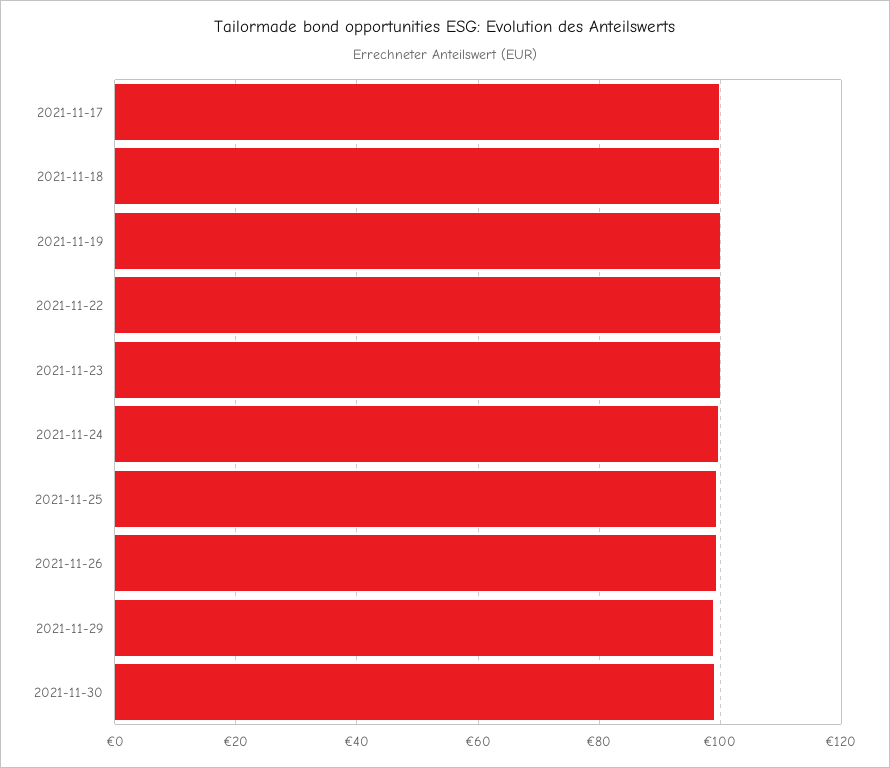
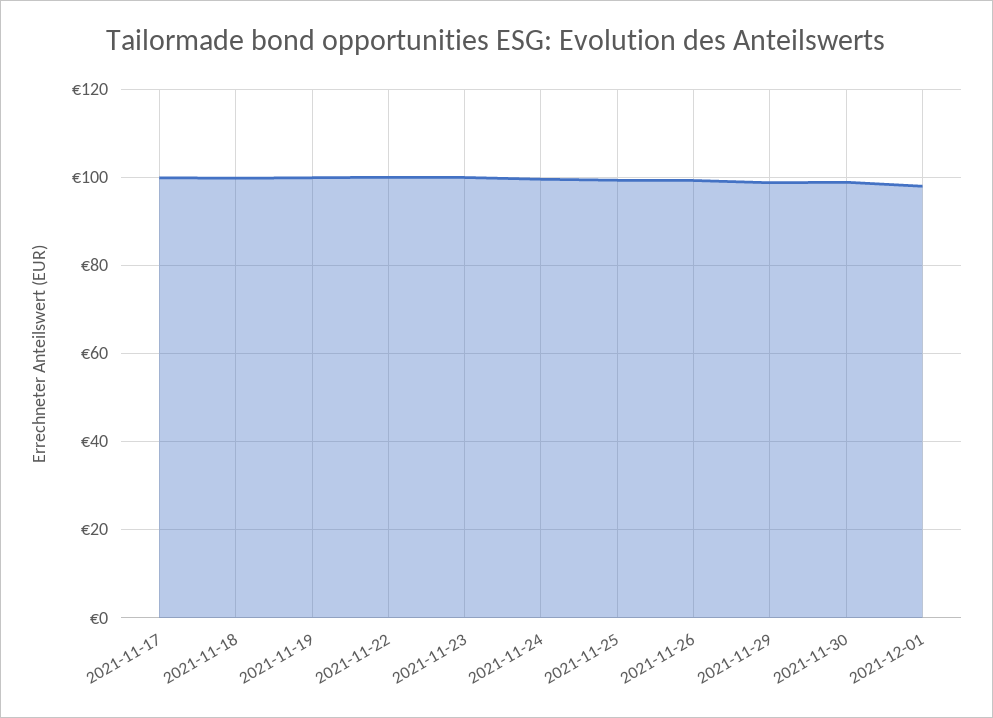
2021-12-01: none -> 98

